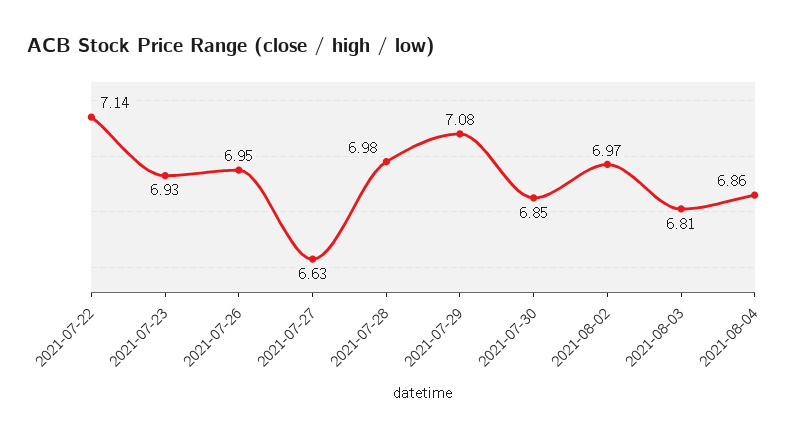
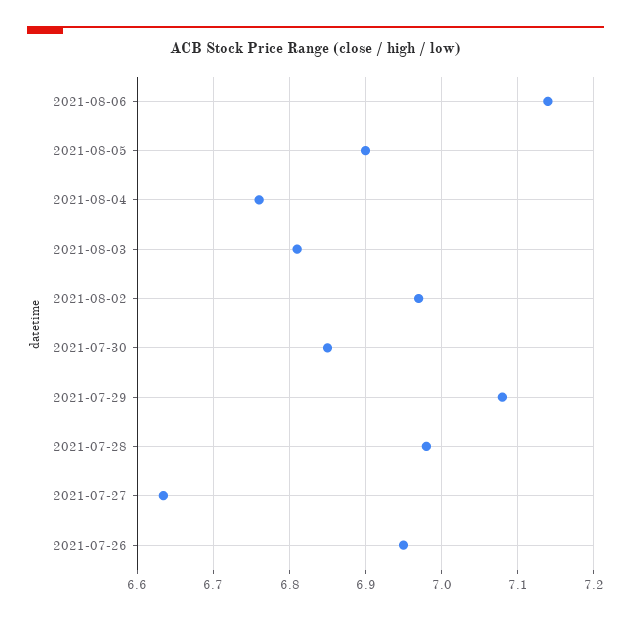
2021-07-22: 7.14 -> none
2021-07-23: 6.93 -> none
2021-08-04: 6.86 -> 6.76
2021-08-06: none -> 7.14
2021-08-05: none -> 6.9

